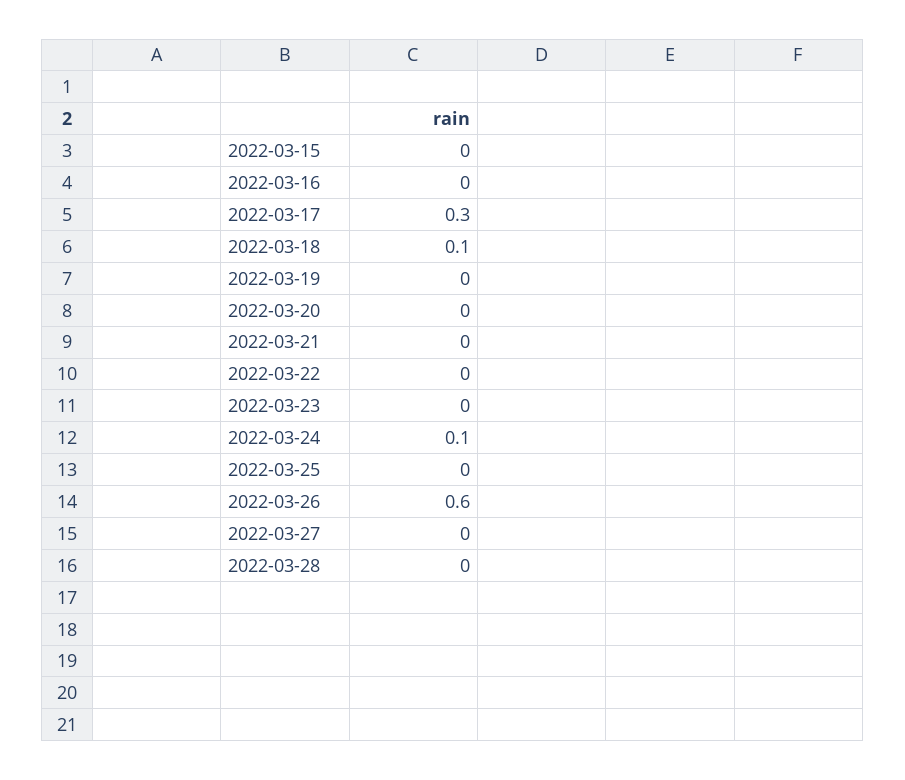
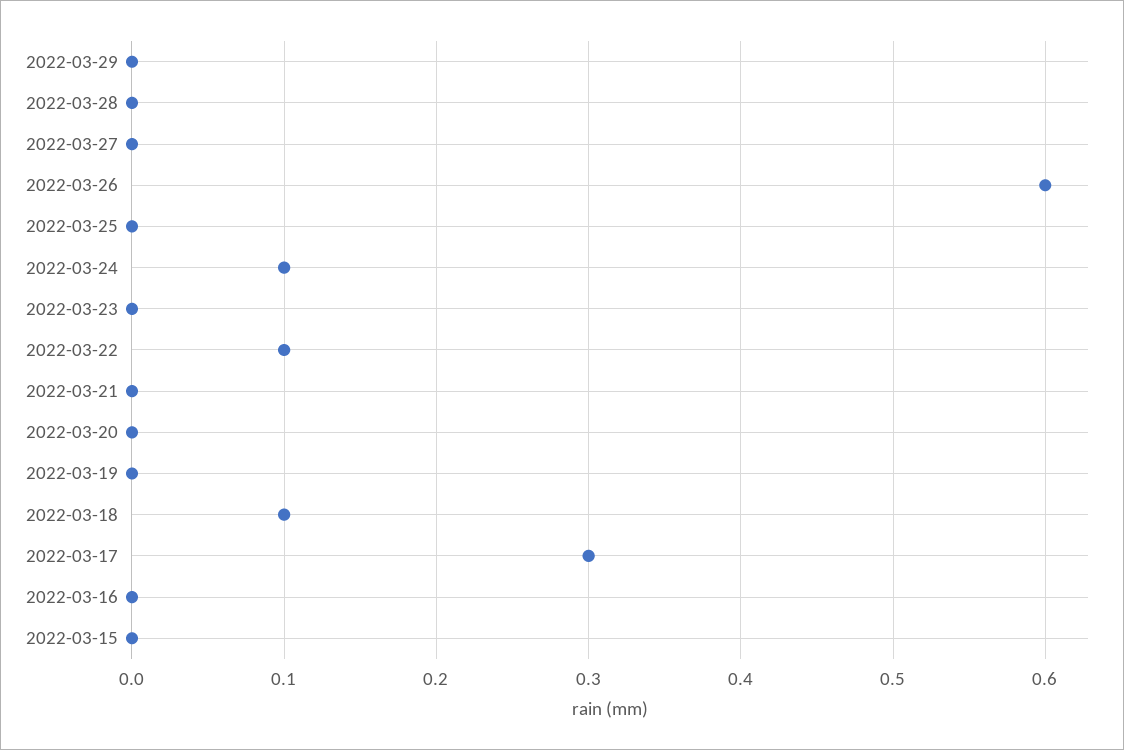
2022-03-22: 0 -> 0.1
2022-03-29: none -> 0

